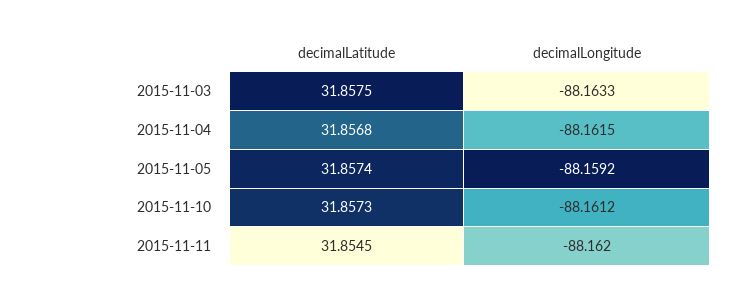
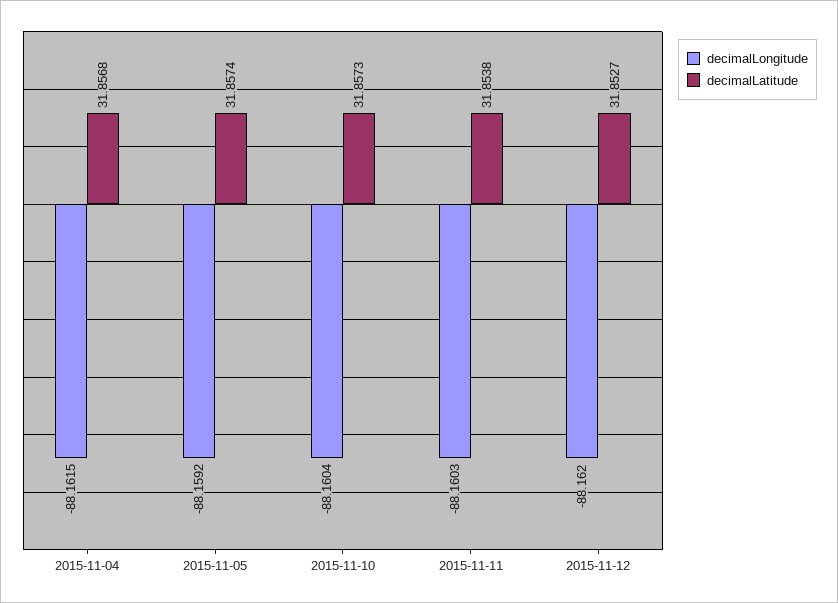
decimalLatitude, 2015-11-03: 31.8575 -> none
decimalLongitude, 2015-11-03: -88.1633 -> none
decimalLongitude, 2015-11-10: -88.1612 -> -88.1604
decimalLatitude, 2015-11-11: 31.8545 -> 31.8538
decimalLongitude, 2015-11-11: -88.162 -> -88.1603
decimalLongitude, 2015-11-12: none -> -88.162
decimalLatitude, 2015-11-12: none -> 31.8527

